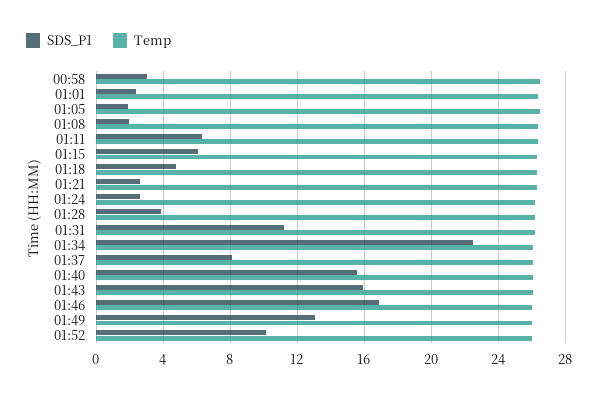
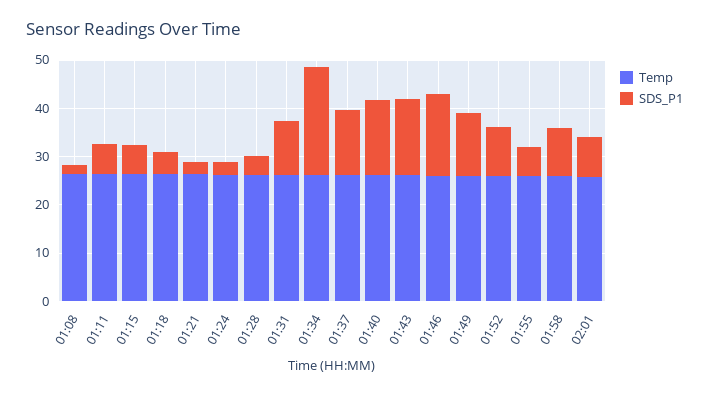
SDS_P1, 00:58: 3 -> none
Temp, 00:58: 26.5 -> none
SDS_P1, 01:01: 2.5 -> none
Temp, 01:01: 26.5 -> none
SDS_P1, 01:05: 2 -> none
Temp, 01:05: 26.5 -> none
SDS_P1, 01:37: 8 -> 14
Temp, 01:55: none -> 26
SDS_P1, 01:55: none -> 6
Temp, 01:58: none -> 26
SDS_P1, 01:58: none -> 10
Temp, 02:01: none -> 26
SDS_P1, 02:01: none -> 8

